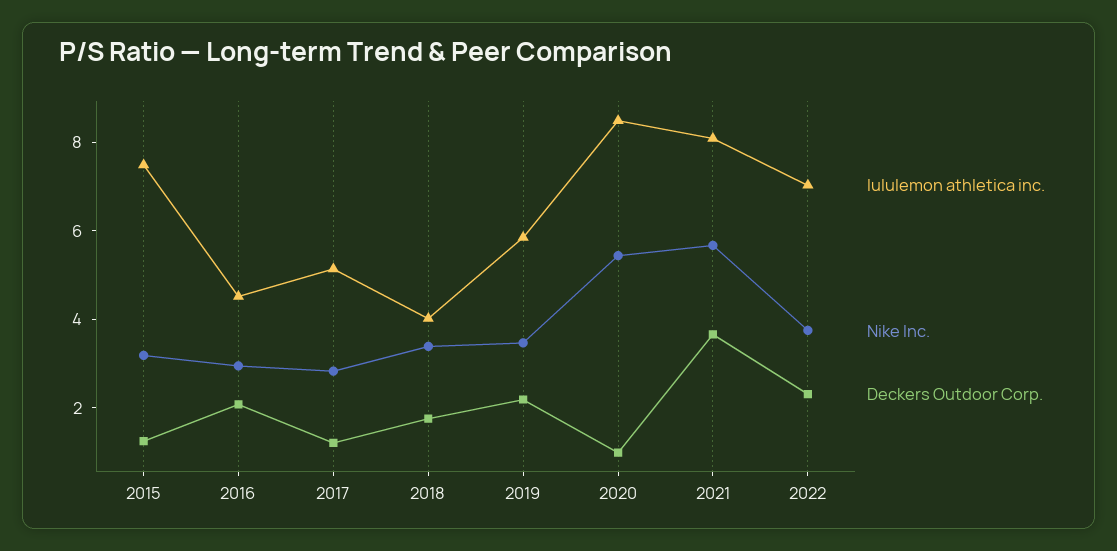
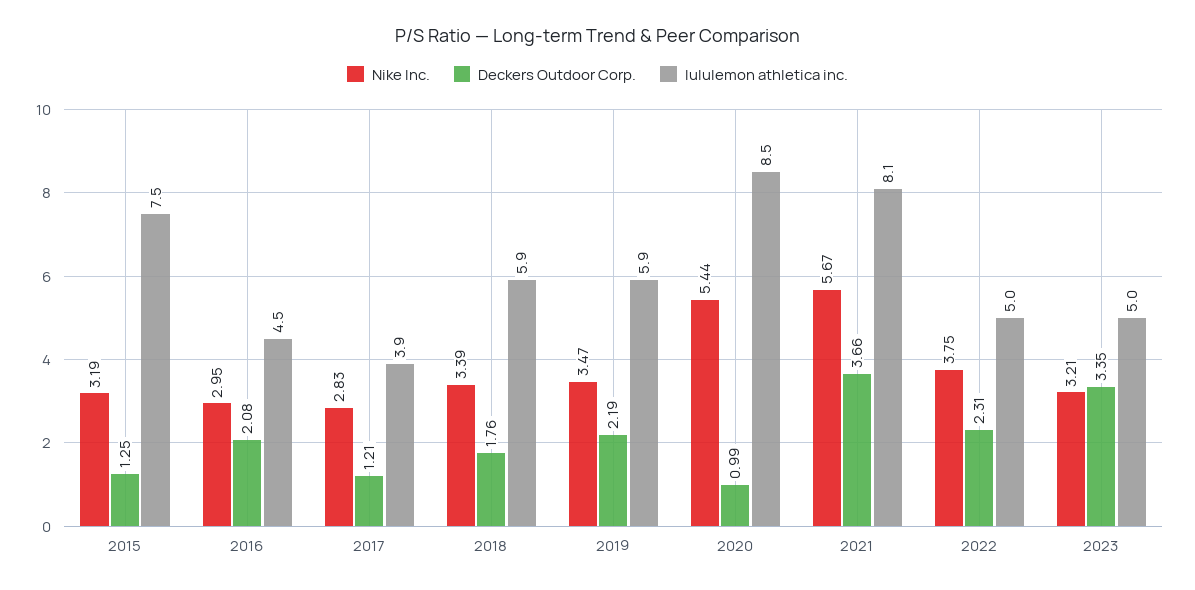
lululemon athletica inc., 2017: 5 -> 3.9
lululemon athletica inc., 2018: 4 -> 5.9
lululemon athletica inc., 2022: 7 -> 5
Nike Inc., 2023: none -> 3.21
Deckers Outdoor Corp., 2023: none -> 3.35
lululemon athletica inc., 2023: none -> 5

